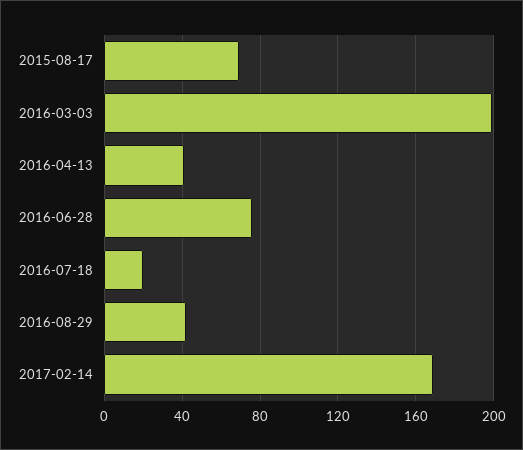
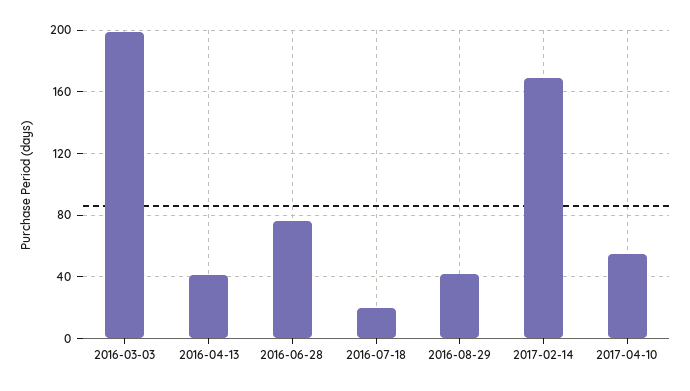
2015-08-17: 70 -> none
2017-04-10: none -> 55

